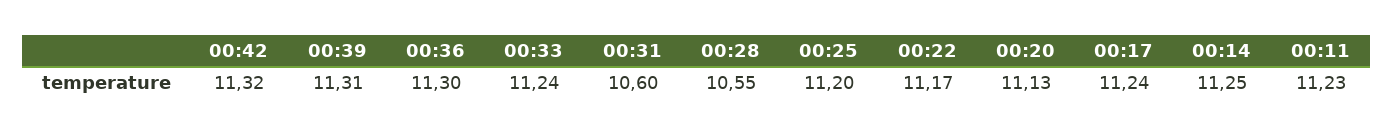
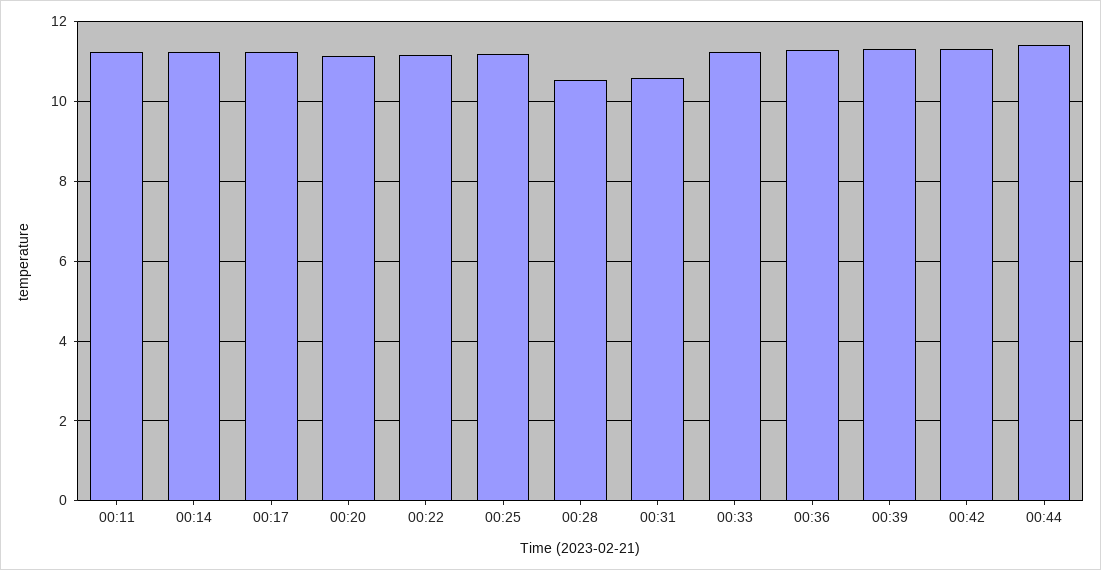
00:44: none -> 11.4

